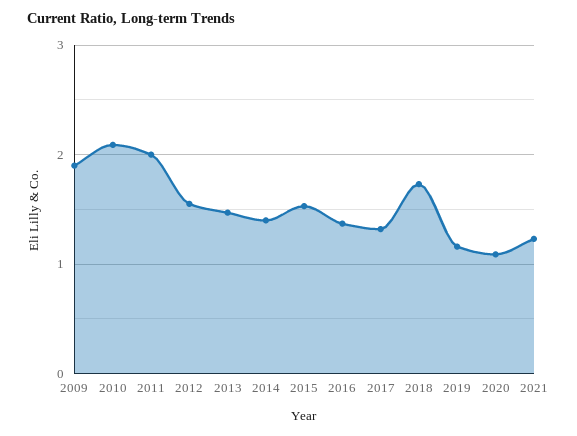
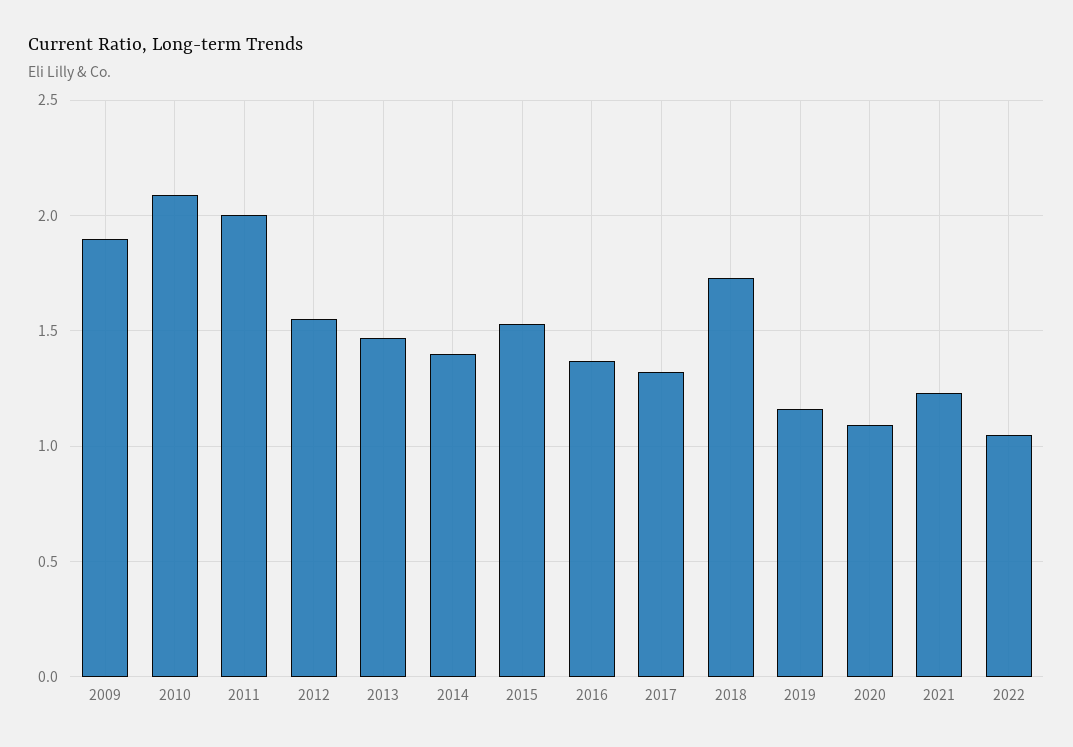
2022: none -> 1.05

